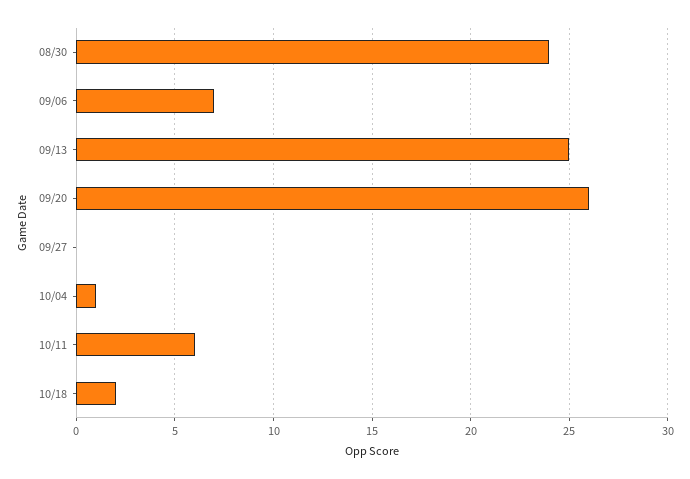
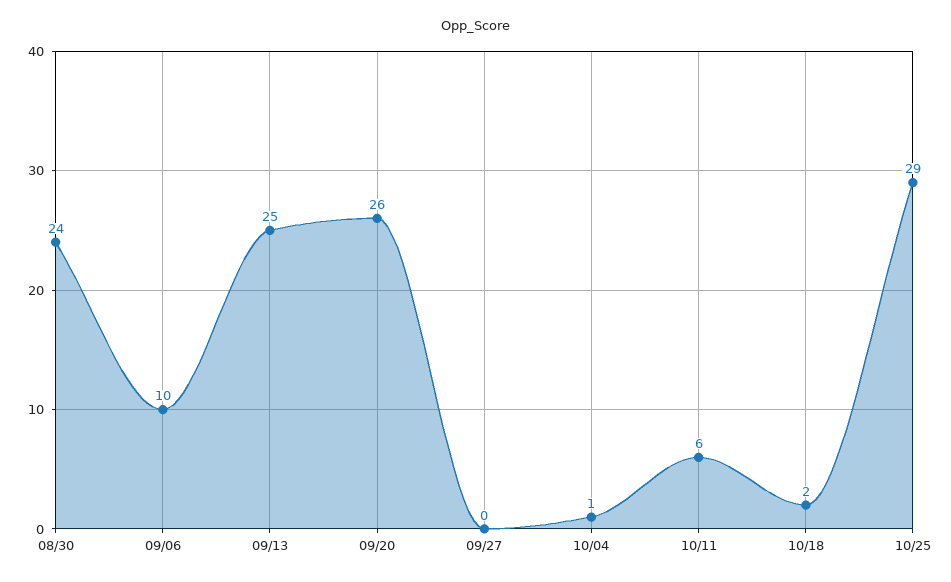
09/06: 7 -> 10
10/25: none -> 29

